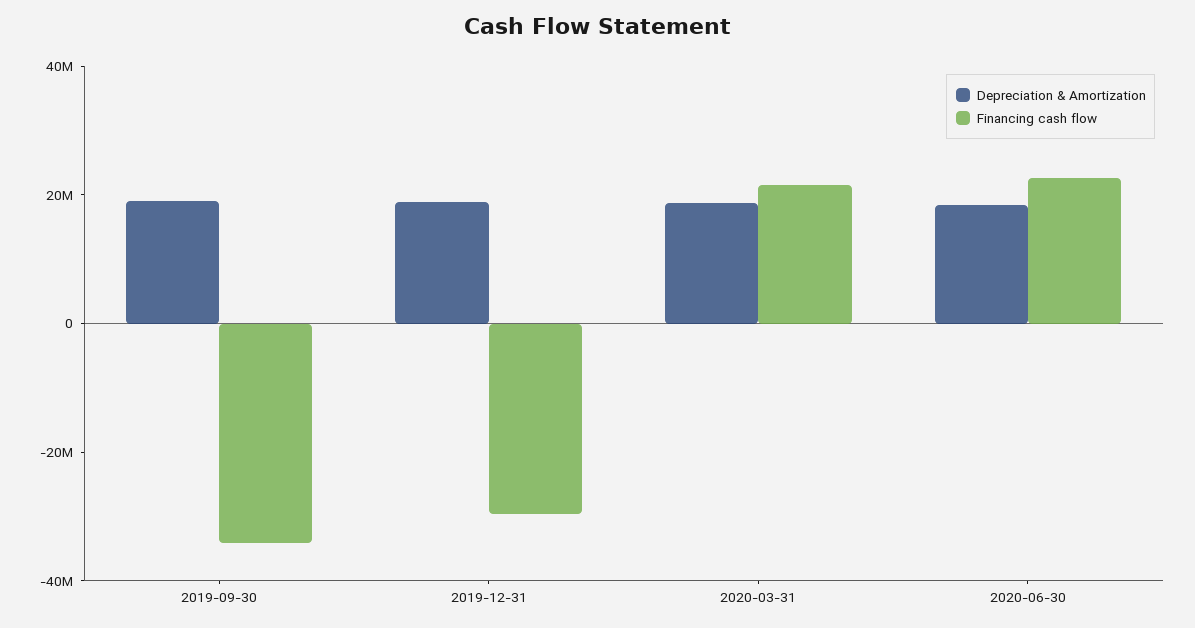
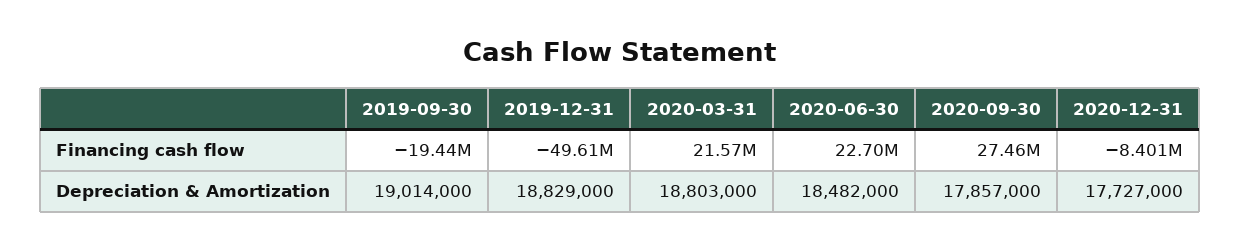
Financing cash flow, 2019-09-30: -35000000 -> -19440000
Financing cash flow, 2019-12-31: -30000000 -> -49610000
Financing cash flow, 2020-09-30: none -> 27460000
Financing cash flow, 2020-12-31: none -> -8401000
Depreciation & Amortization, 2020-09-30: none -> 17857000
Depreciation & Amortization, 2020-12-31: none -> 17727000

